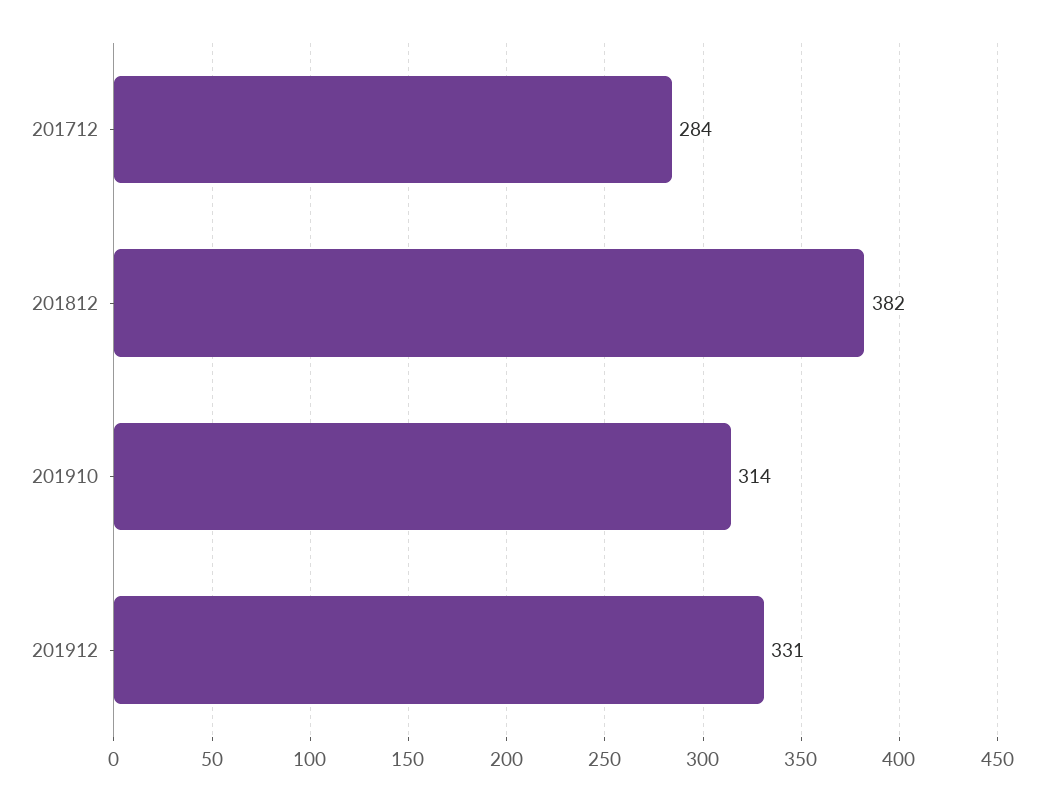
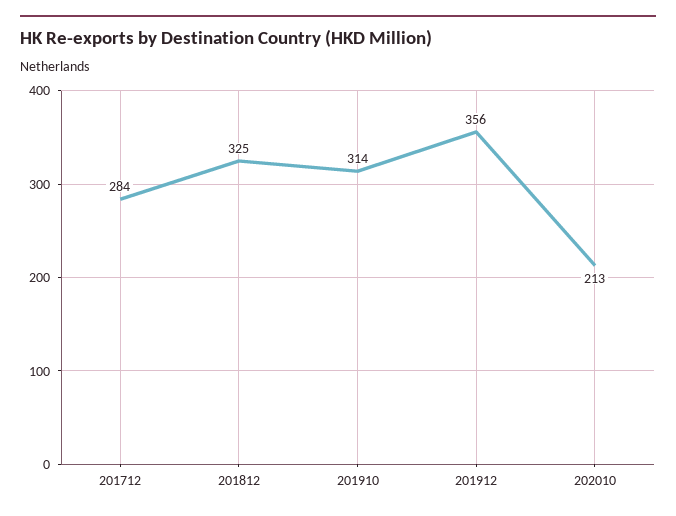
201812: 382 -> 325
201912: 331 -> 356
202010: none -> 213

